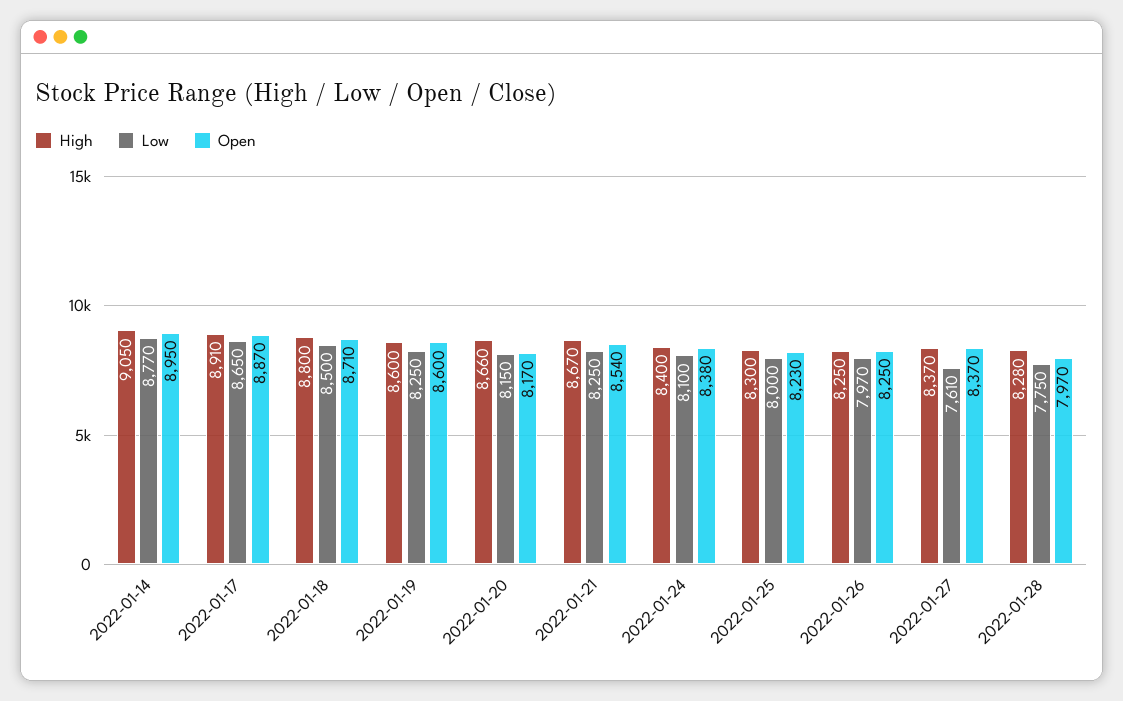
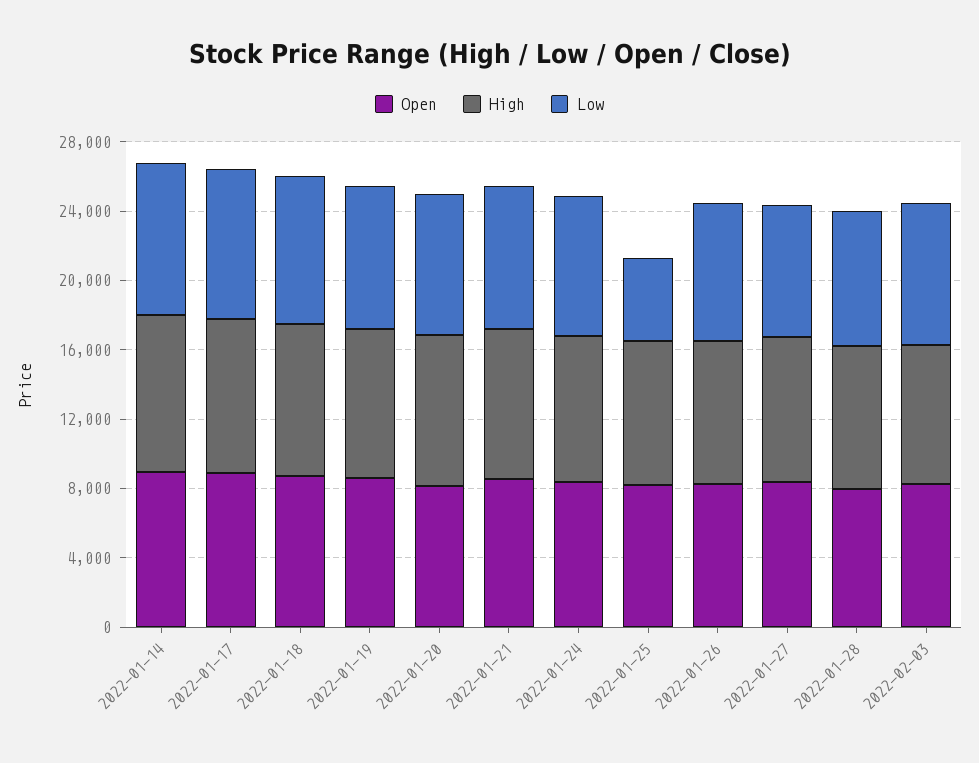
Low, 2022-01-25: 8000 -> 5000
Open, 2022-02-03: none -> 8000
High, 2022-02-03: none -> 8000
Low, 2022-02-03: none -> 8000

